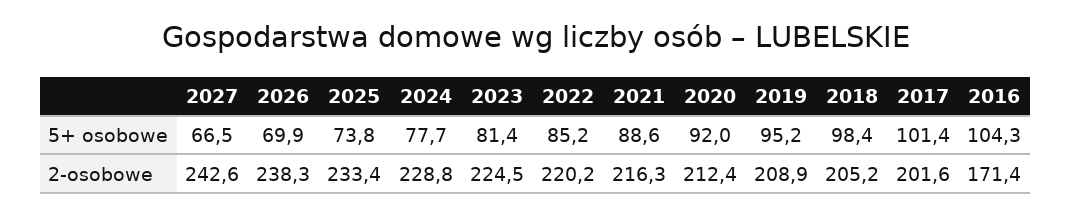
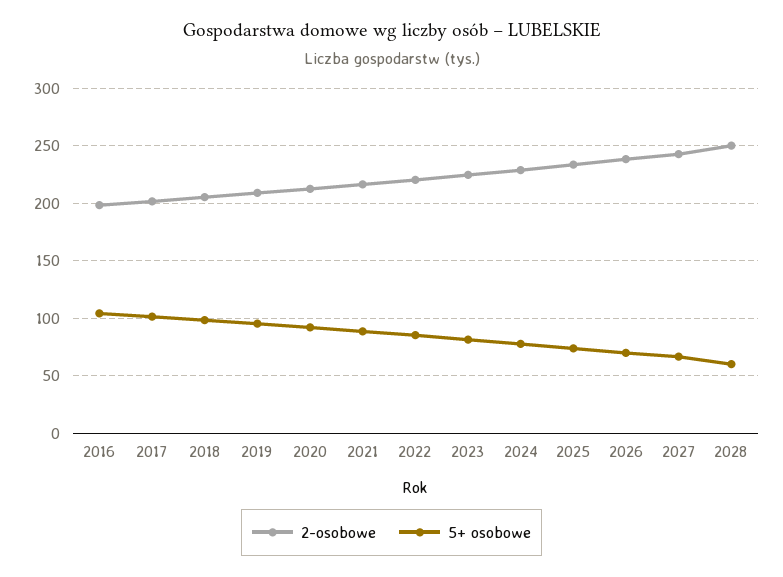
2-osobowe, 2016: 171.4 -> 200
2-osobowe, 2028: none -> 250
5+ osobowe, 2028: none -> 60

